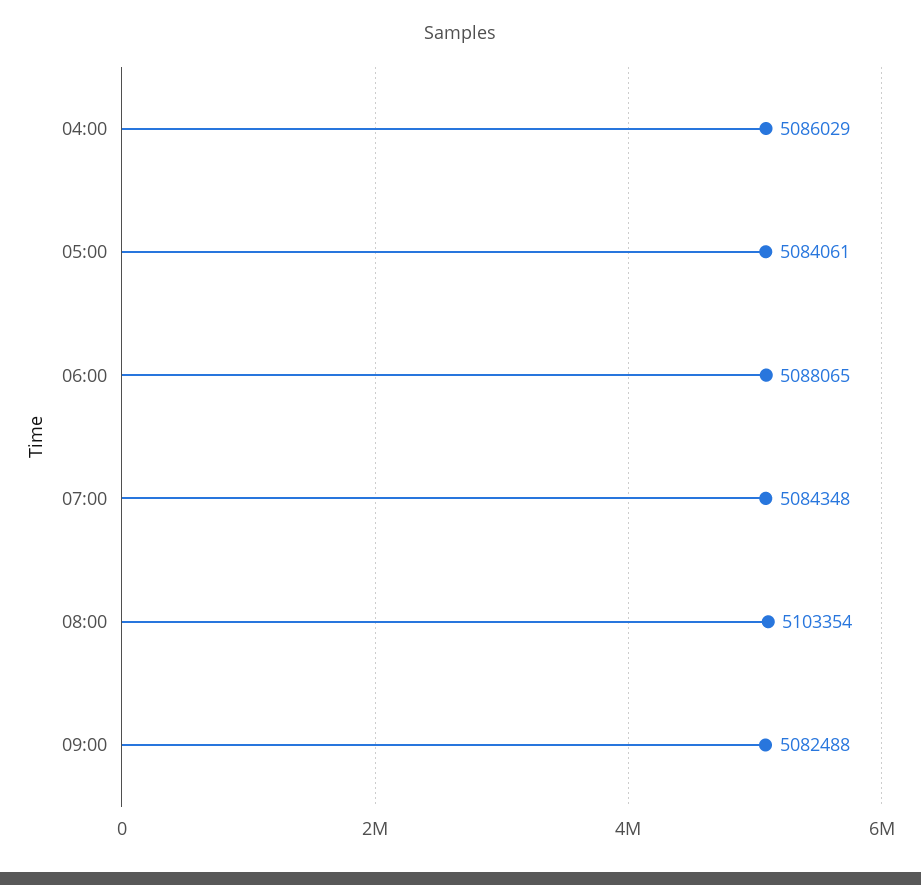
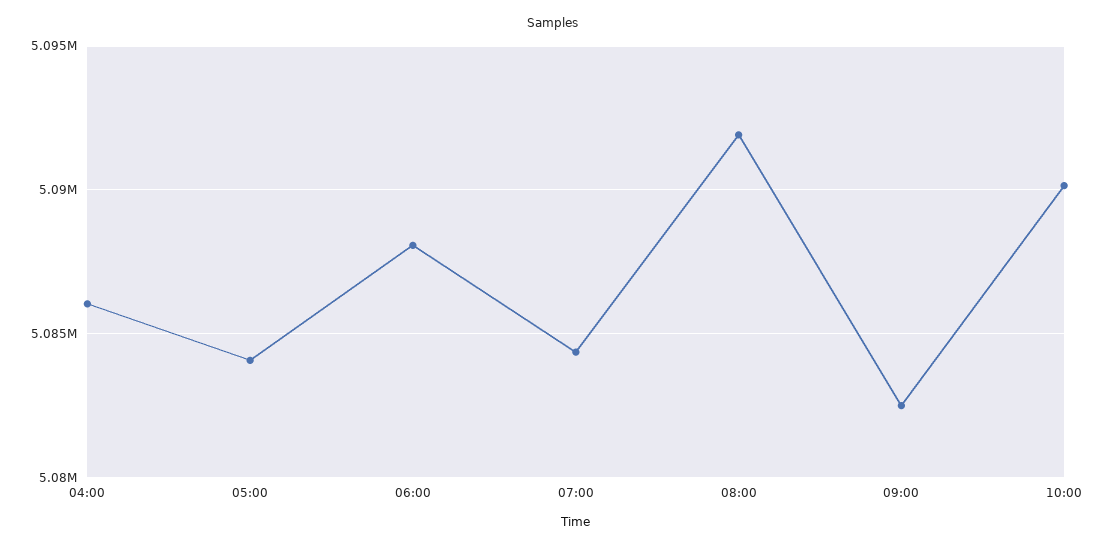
08:00: 5103354 -> 5092000
10:00: none -> 5090000

